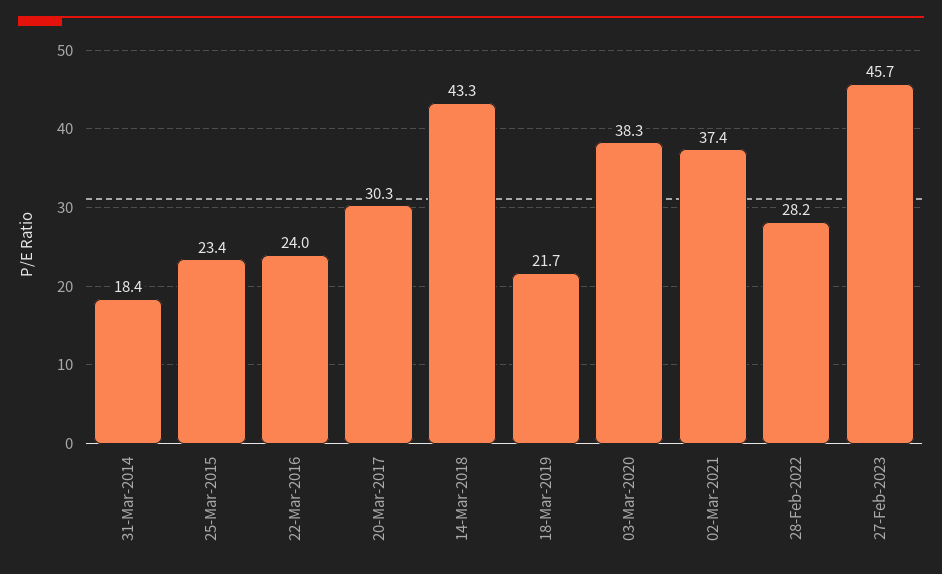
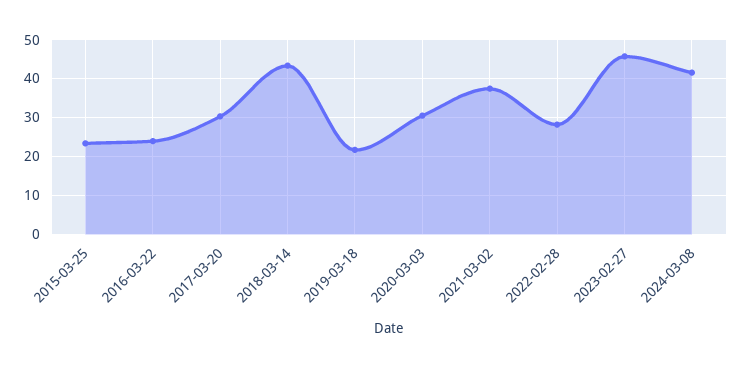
31-Mar-2014: 18.4 -> none
03-Mar-2020: 38.3 -> 30
2024-03-08: none -> 42

